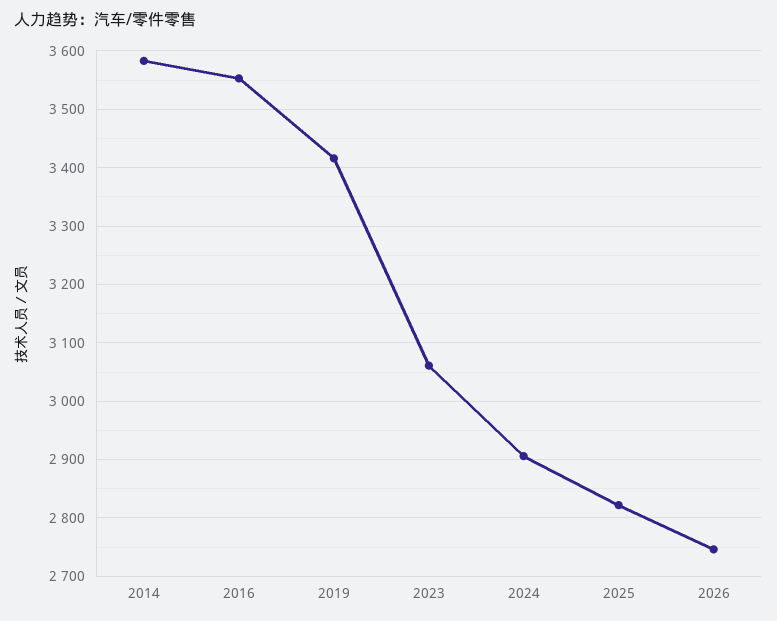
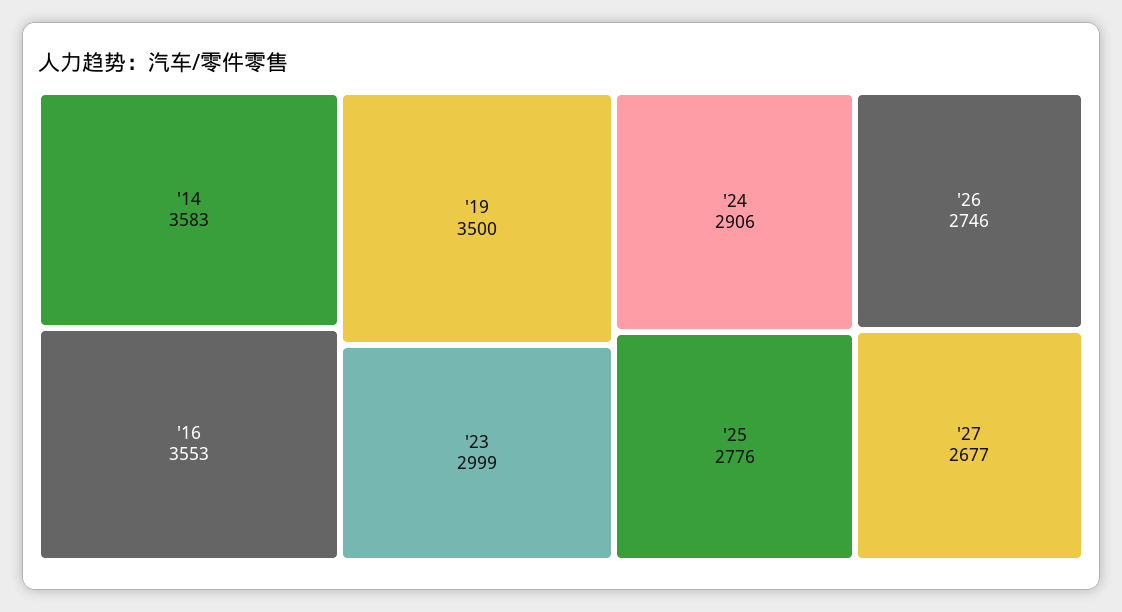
2019: 3420 -> 3500
2023: 3060 -> 2999
2025: 2820 -> 2776
'27: none -> 2677

